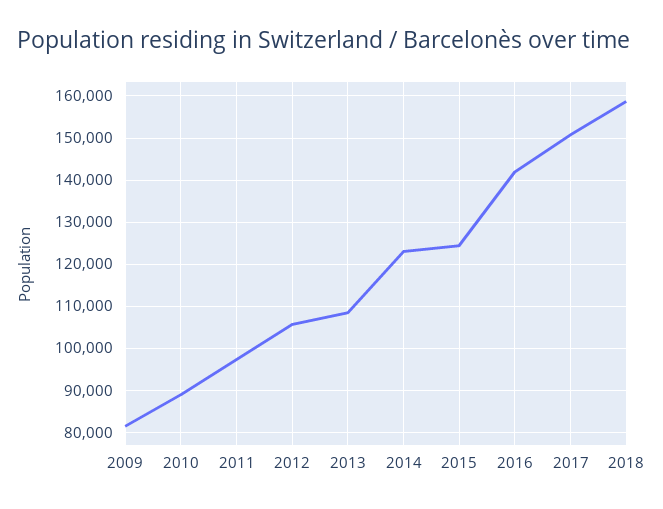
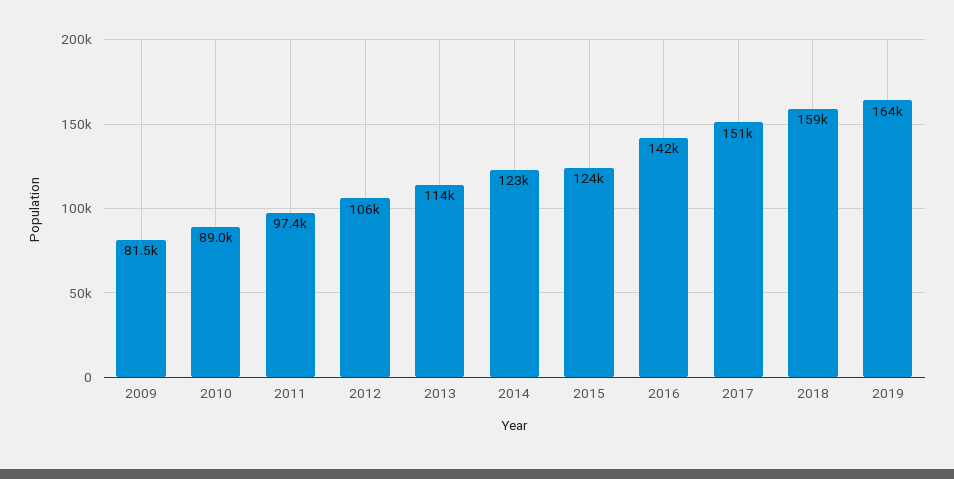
2013: 108000 -> 114000
2019: none -> 164000

